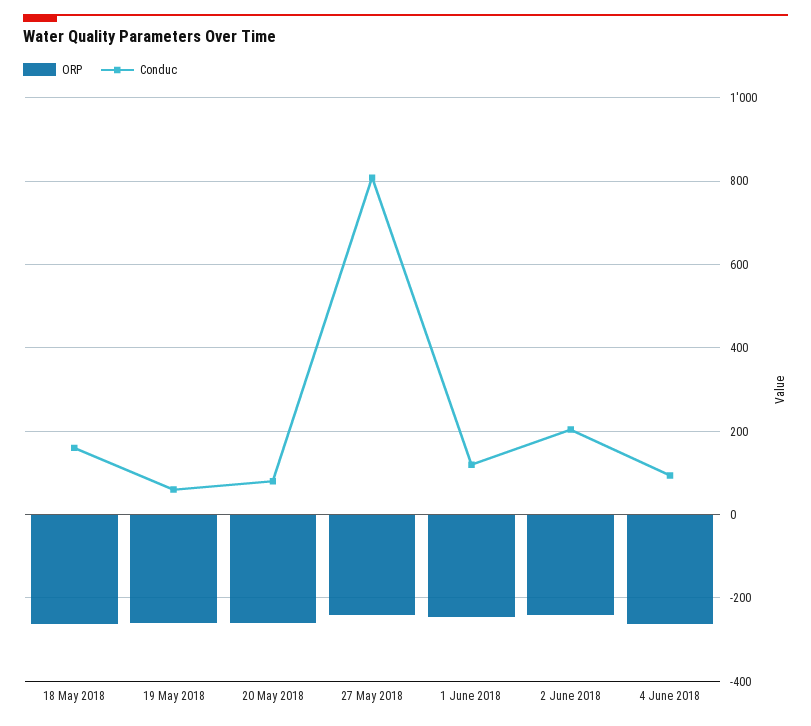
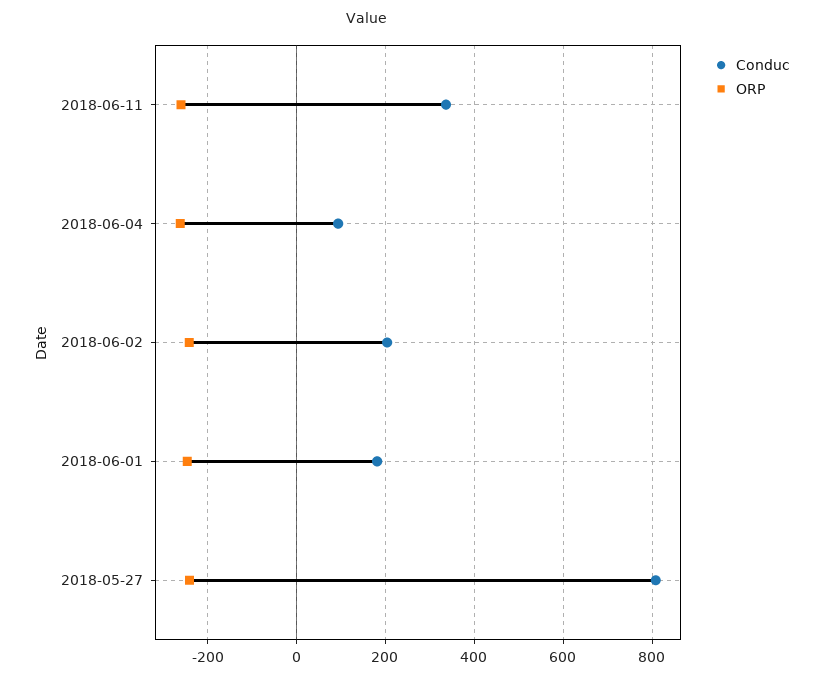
ORP, 18 May 2018: -260 -> none
Conduc, 18 May 2018: 160 -> none
ORP, 19 May 2018: -260 -> none
Conduc, 19 May 2018: 60 -> none
ORP, 20 May 2018: -260 -> none
Conduc, 20 May 2018: 80 -> none
Conduc, 1 June 2018: 120 -> 180
Conduc, 2018-06-11: none -> 340
ORP, 2018-06-11: none -> -260

